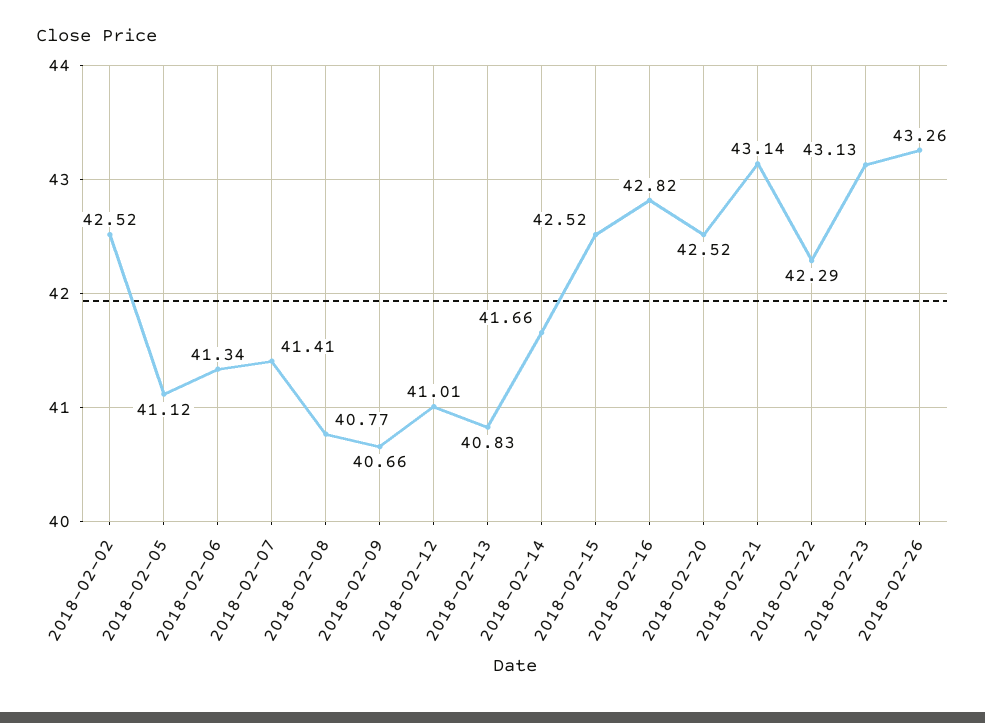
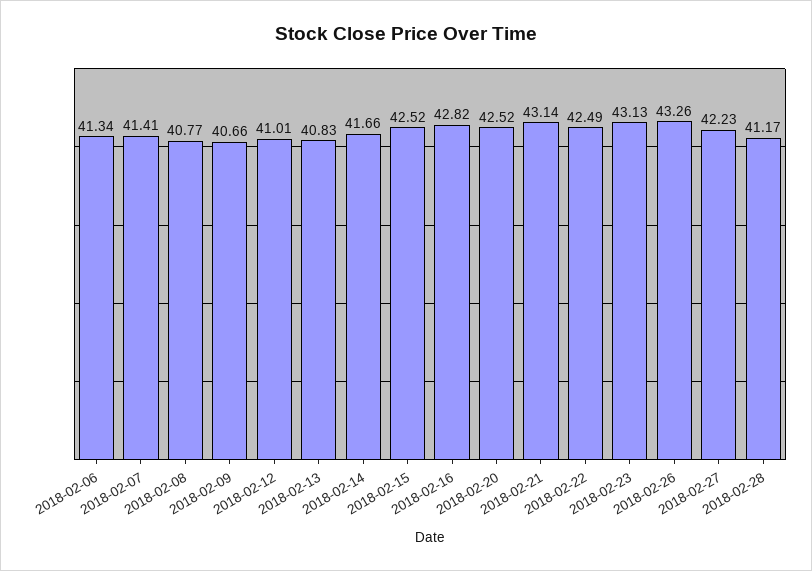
2018-02-02: 42.52 -> none
2018-02-05: 41.12 -> none
2018-02-22: 42.29 -> 42.49
2018-02-27: none -> 42.23
2018-02-28: none -> 41.17

